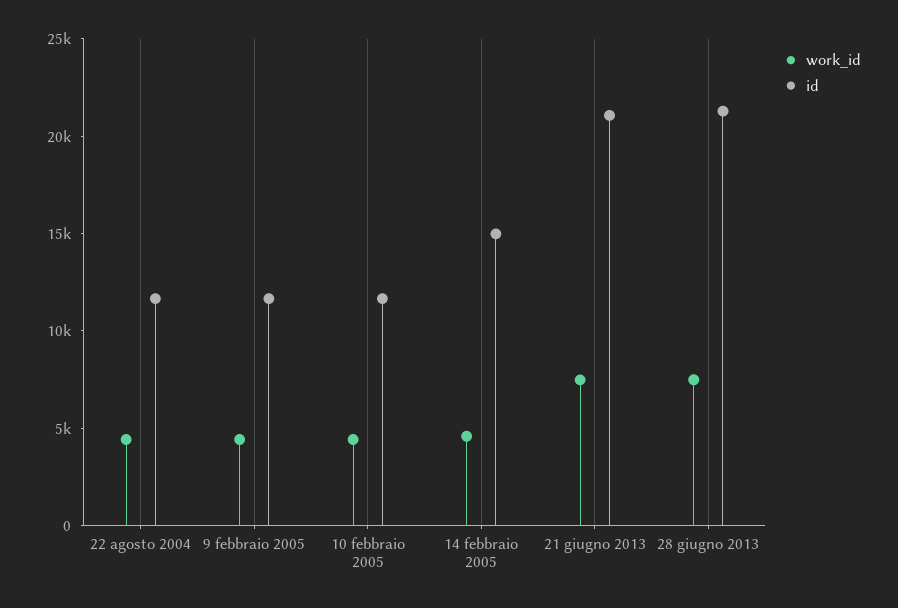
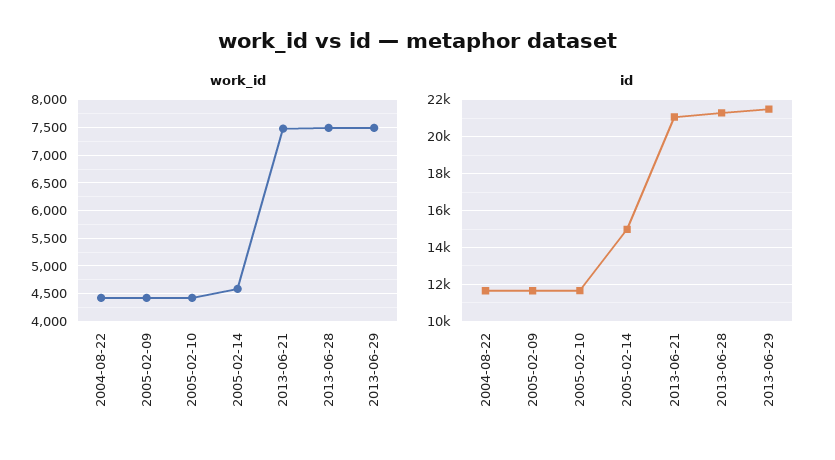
work_id, 2013-06-29: none -> 7500
id, 2013-06-29: none -> 21500

